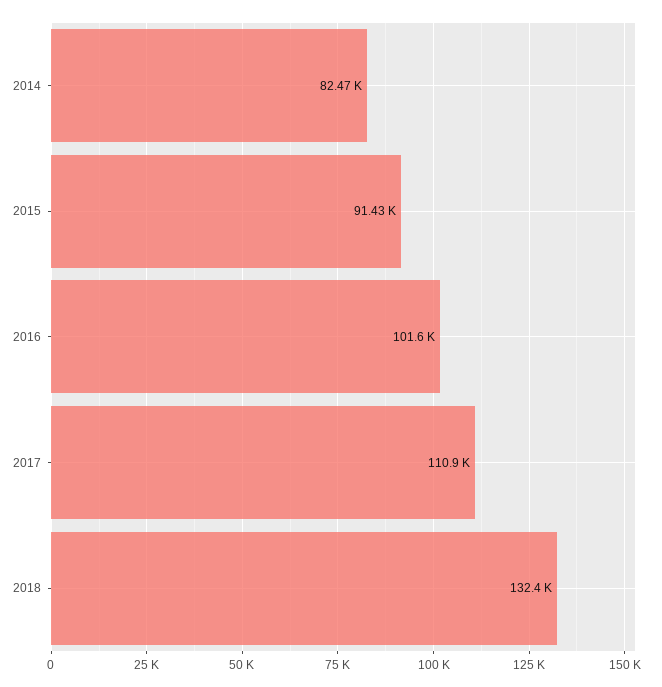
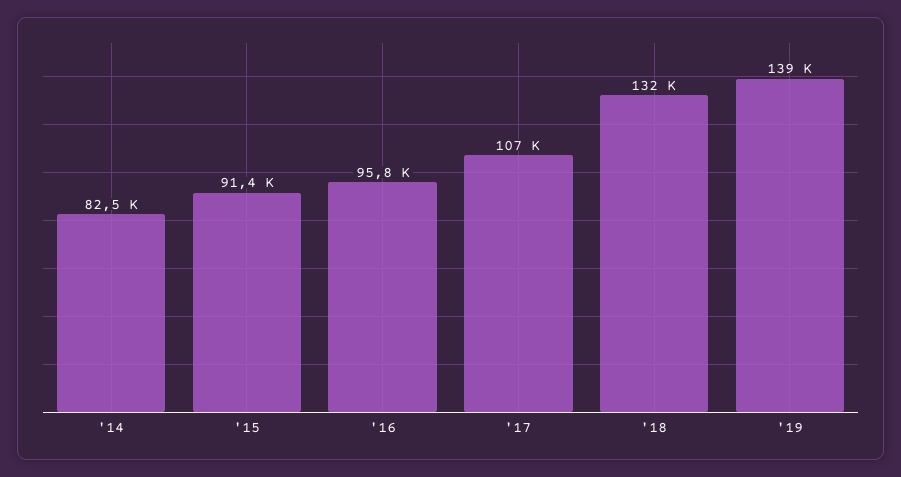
2016: 101600 -> 95800
2017: 110900 -> 107000
'19: none -> 139000

